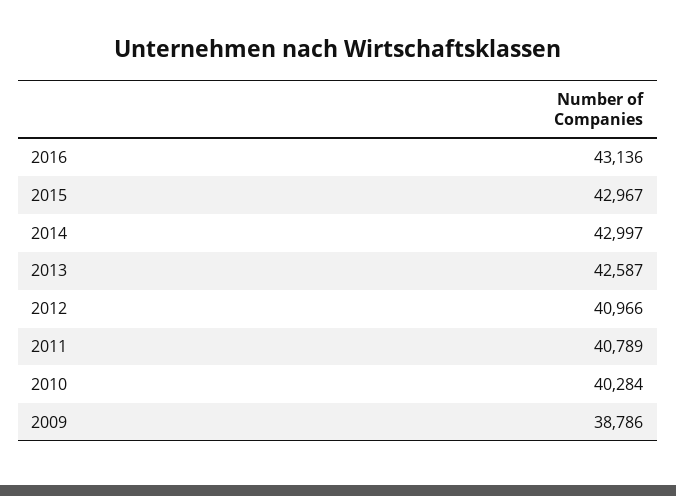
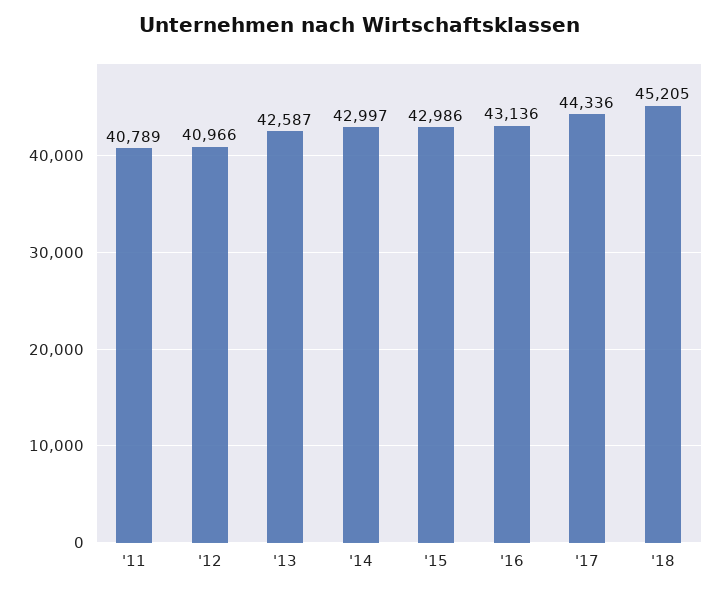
2015: 42967 -> 42986
2010: 40284 -> none
2009: 38786 -> none
'17: none -> 44336
'18: none -> 45205

